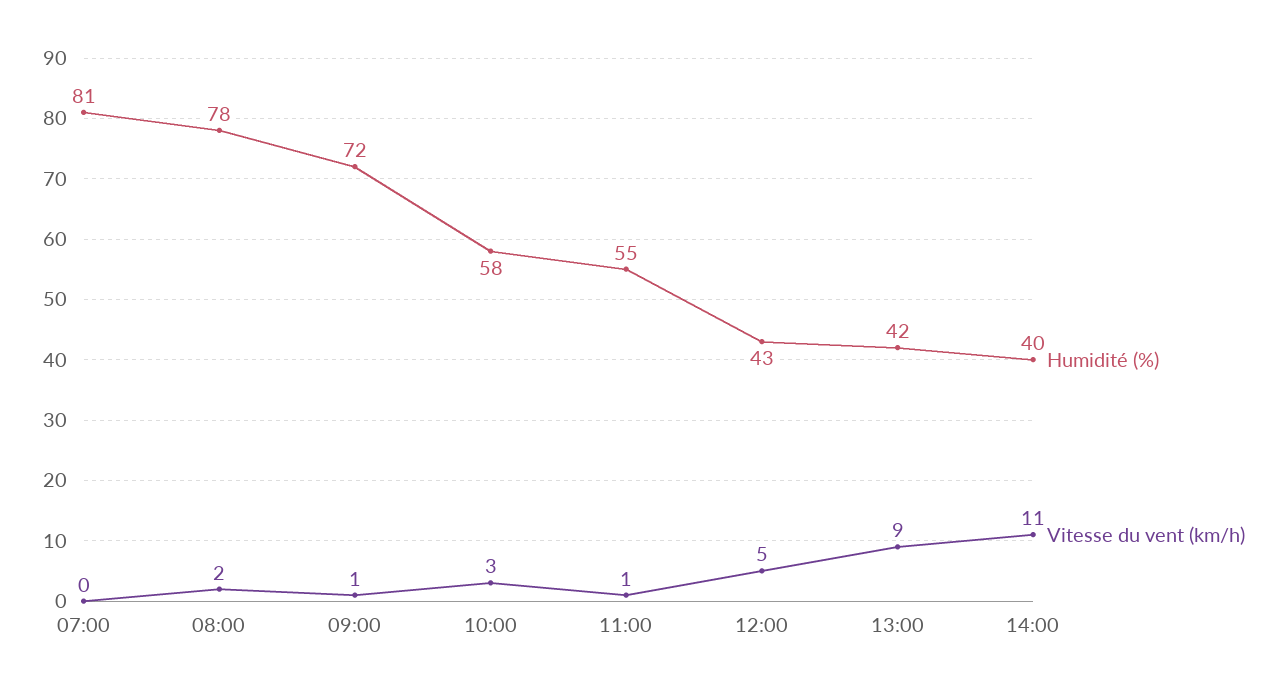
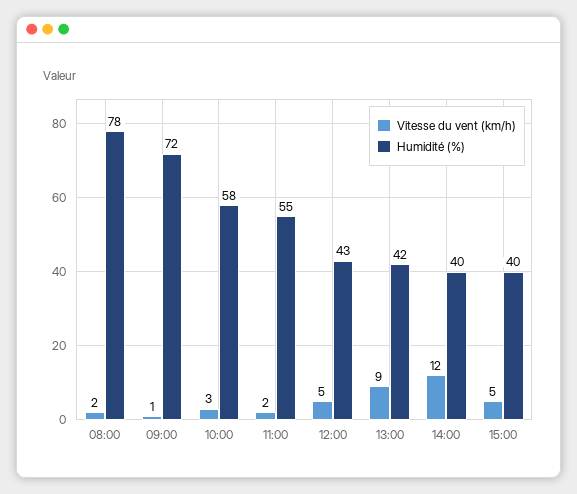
Humidité (%), 07:00: 81 -> none
Vitesse du vent (km/h), 07:00: 0 -> none
Vitesse du vent (km/h), 11:00: 1 -> 2
Vitesse du vent (km/h), 14:00: 11 -> 12
Vitesse du vent (km/h), 15:00: none -> 5
Humidité (%), 15:00: none -> 40

